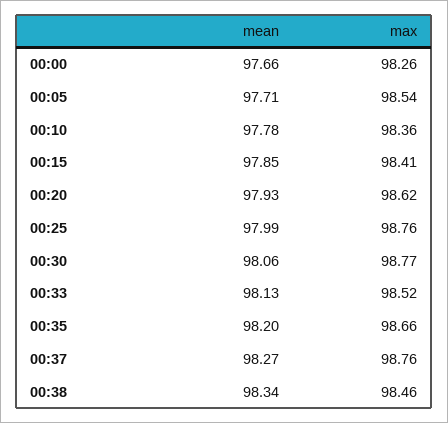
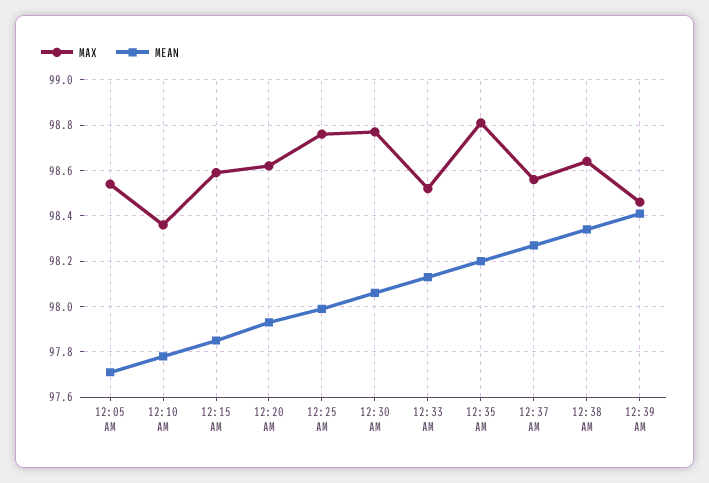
mean, 00:00: 97.66 -> none
max, 00:00: 98.26 -> none
max, 00:15: 98.41 -> 98.6
max, 00:35: 98.66 -> 98.8
max, 00:37: 98.76 -> 98.55
max, 00:38: 98.46 -> 98.65
max, 12:39 AM: none -> 98.45
mean, 12:39 AM: none -> 98.4

